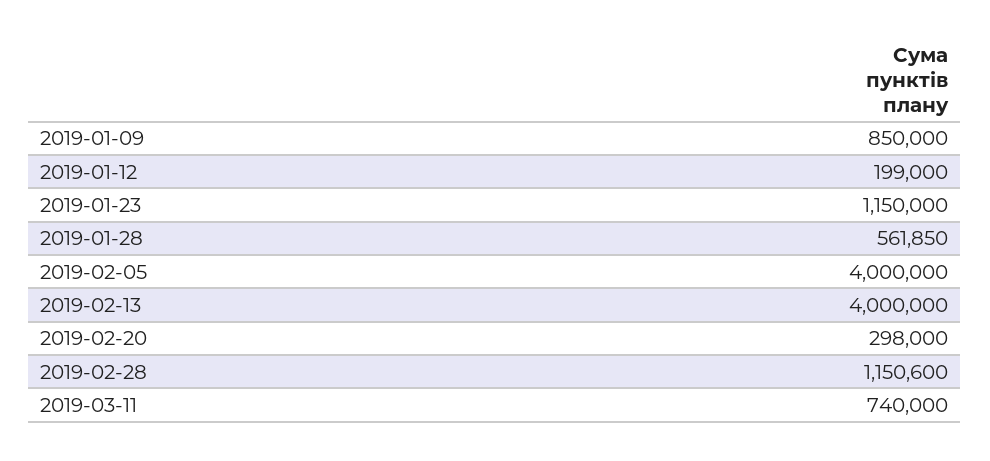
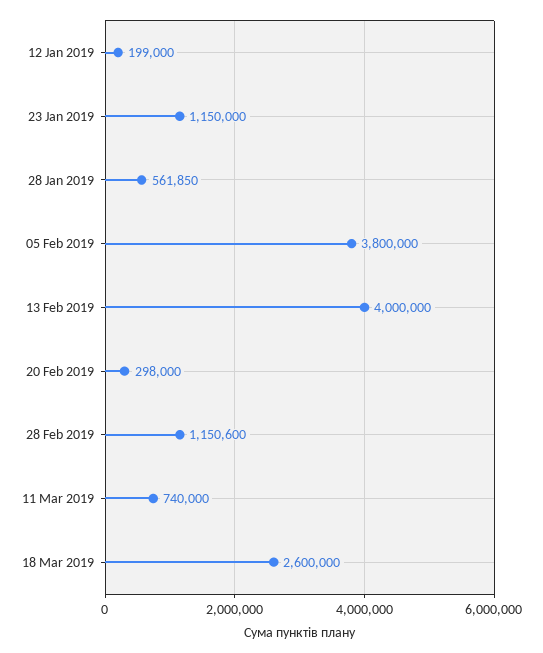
2019-01-09: 850000 -> none
2019-02-05: 4000000 -> 3800000
18 Mar 2019: none -> 2600000

